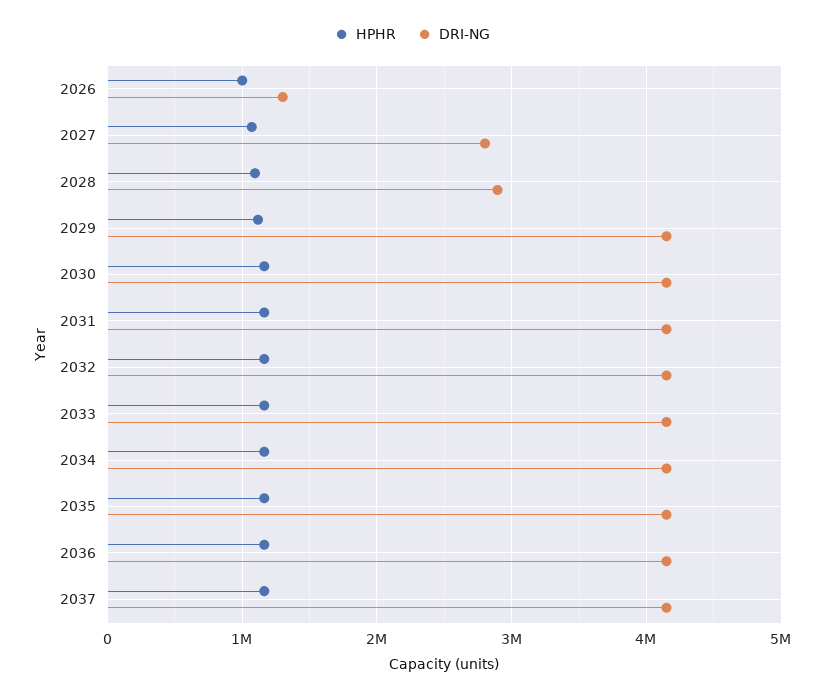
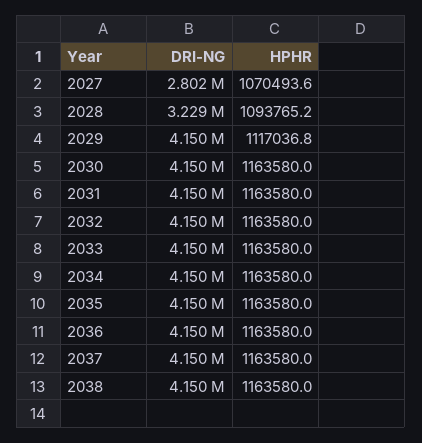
HPHR, 2026: 1000000 -> none
DRI-NG, 2026: 1300000 -> none
DRI-NG, 2028: 2900000 -> 3229000
DRI-NG, 2038: none -> 4150000
HPHR, 2038: none -> 1163580

